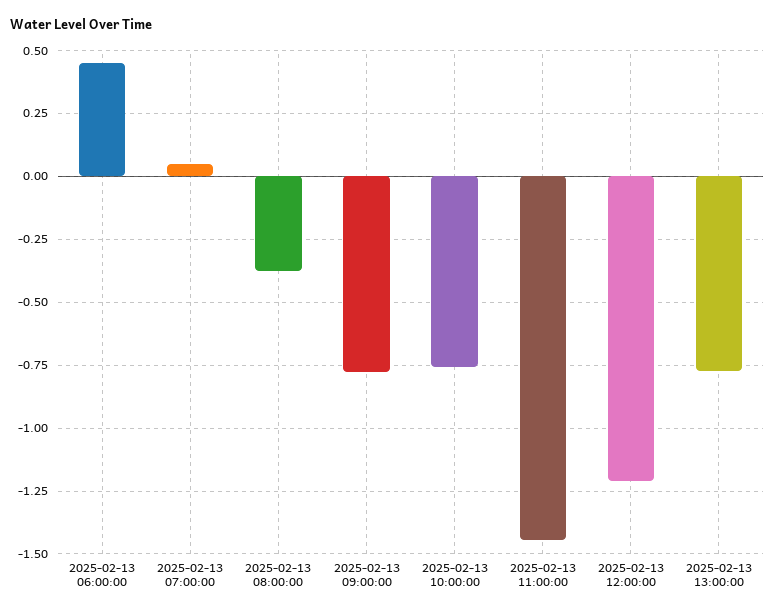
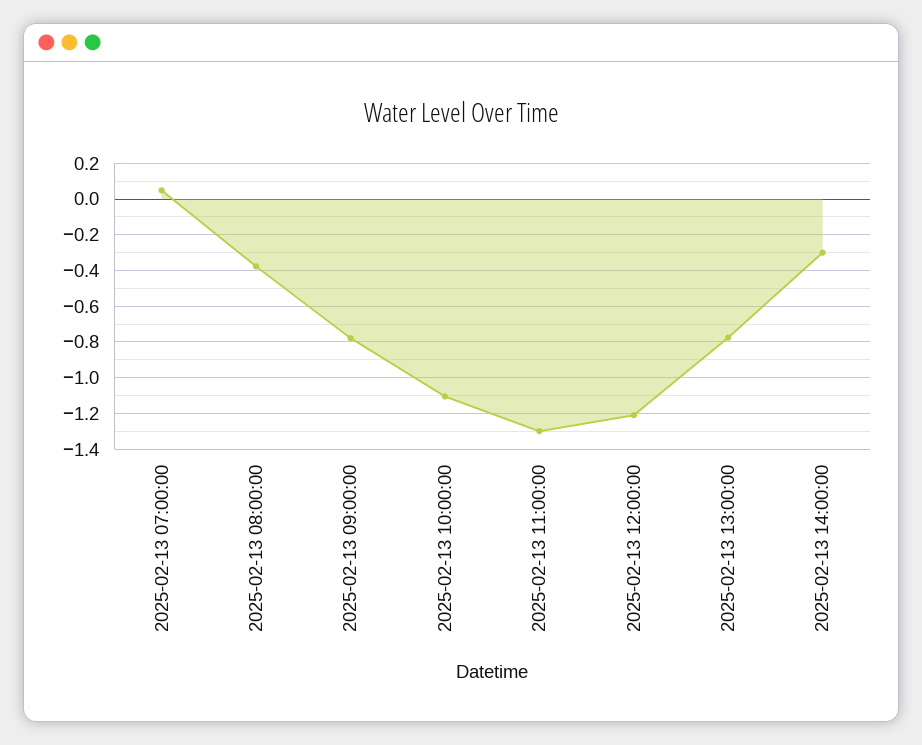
2025-02-13 06:00:00: 0.45 -> none
2025-02-13 10:00:00: -0.75 -> -1.1
2025-02-13 11:00:00: -1.45 -> -1.3
2025-02-13 14:00:00: none -> -0.3

